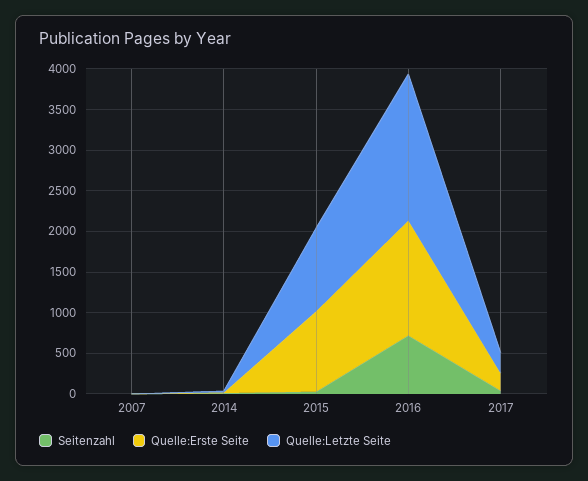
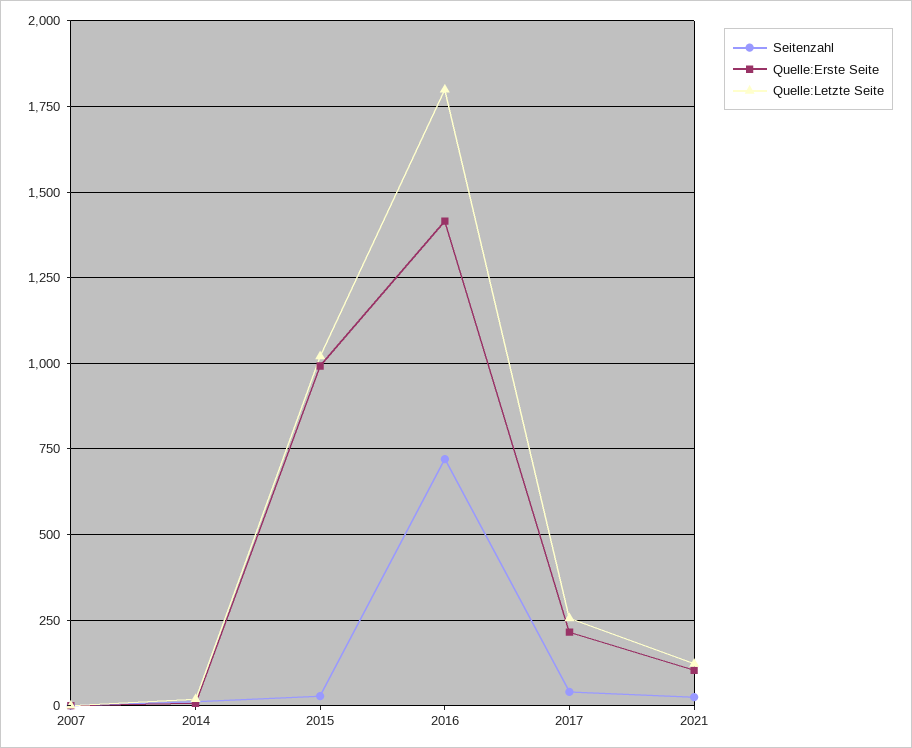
Seitenzahl, 2021: none -> 25
Quelle:Erste Seite, 2021: none -> 100
Quelle:Letzte Seite, 2021: none -> 125

